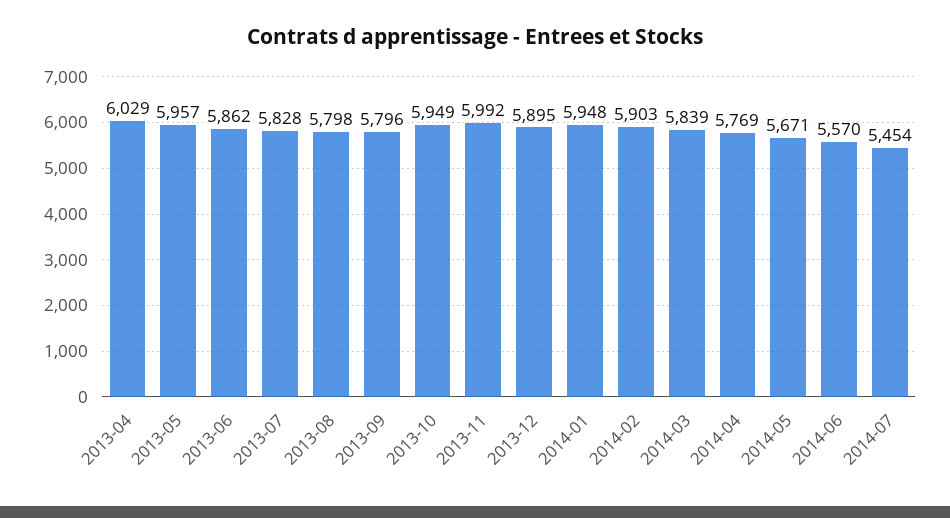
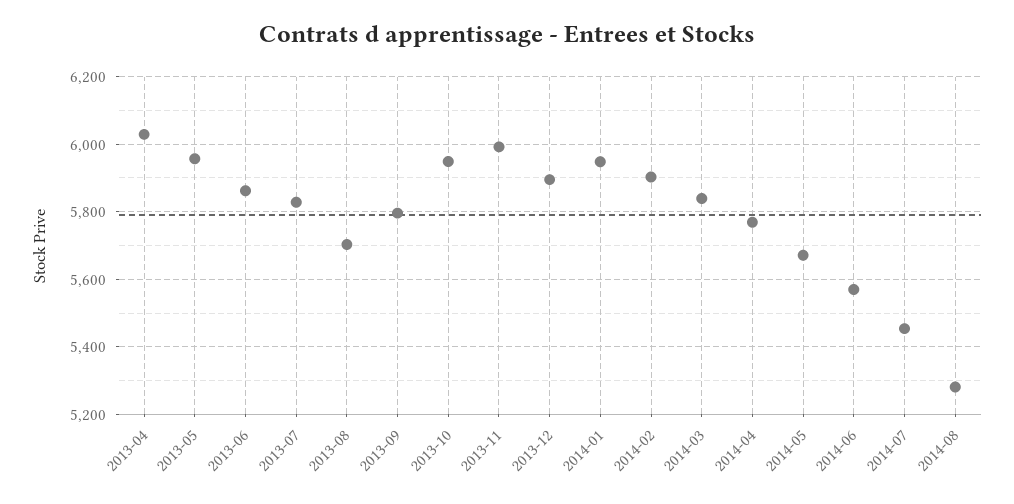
2013-08: 5798 -> 5700
2014-08: none -> 5280

